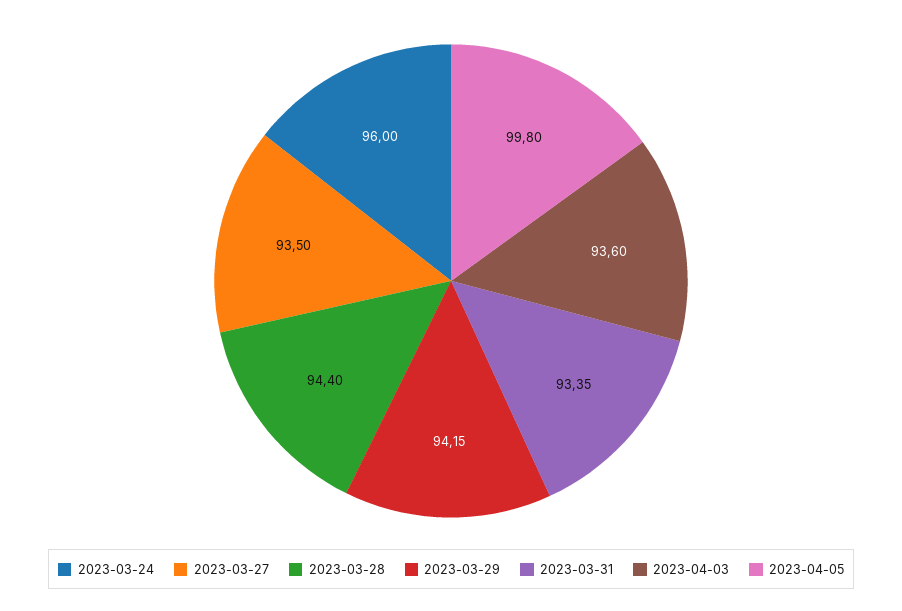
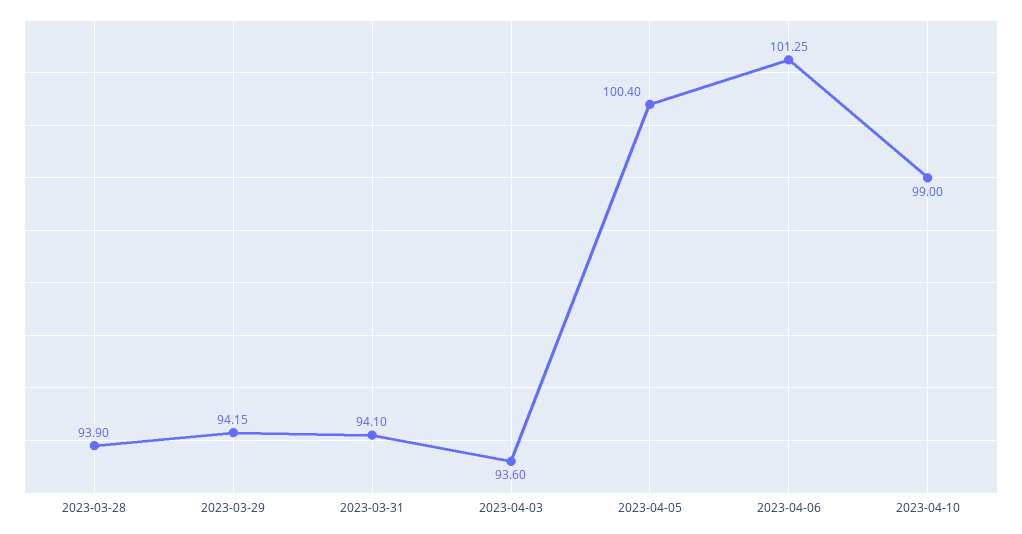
2023-03-24: 96 -> none
2023-03-27: 93.5 -> none
2023-03-28: 94.4 -> 93.9
2023-03-31: 93.35 -> 94.1
2023-04-05: 99.8 -> 100.4
2023-04-06: none -> 101.25
2023-04-10: none -> 99

